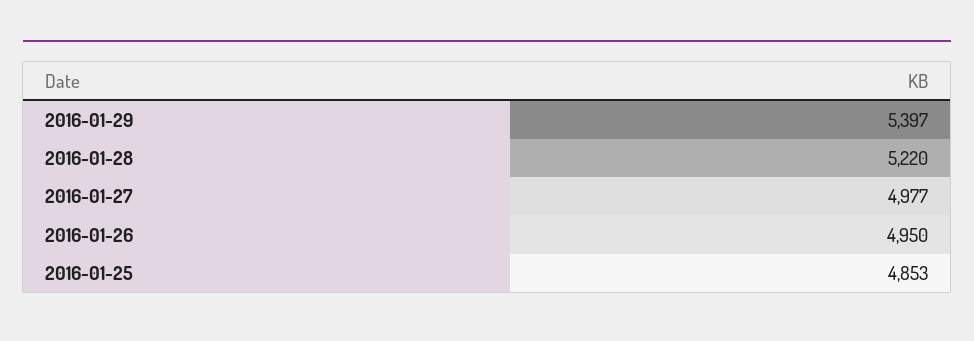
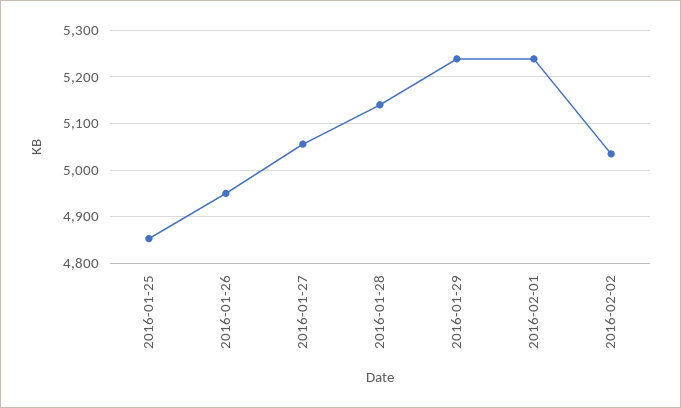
2016-01-29: 5397 -> 5240
2016-01-28: 5220 -> 5140
2016-01-27: 4977 -> 5060
2016-02-01: none -> 5240
2016-02-02: none -> 5040

